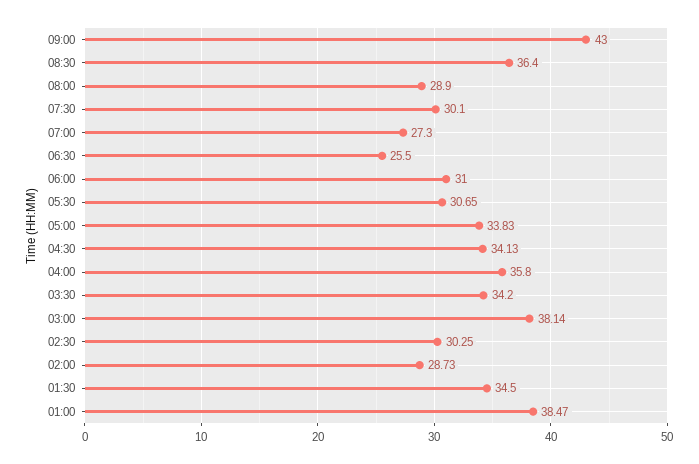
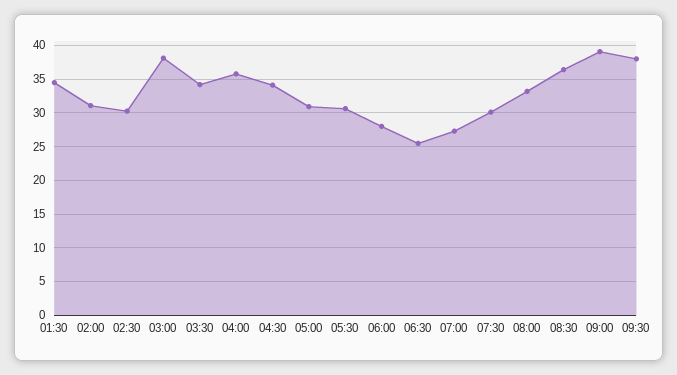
09:00: 43 -> 39
08:00: 28.9 -> 33
06:00: 31 -> 28
05:00: 33.83 -> 31
02:00: 28.73 -> 31
01:00: 38.47 -> none
09:30: none -> 38

